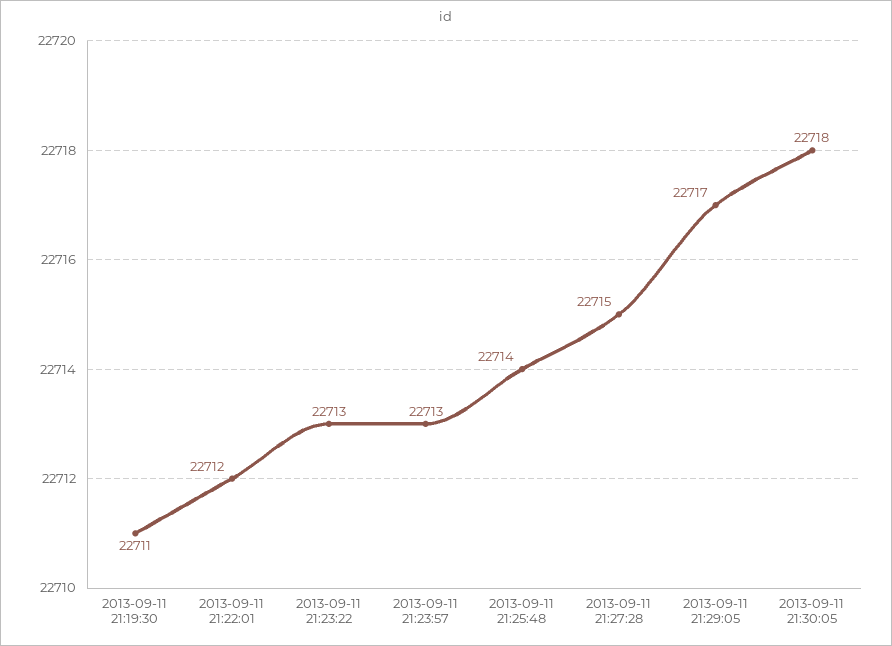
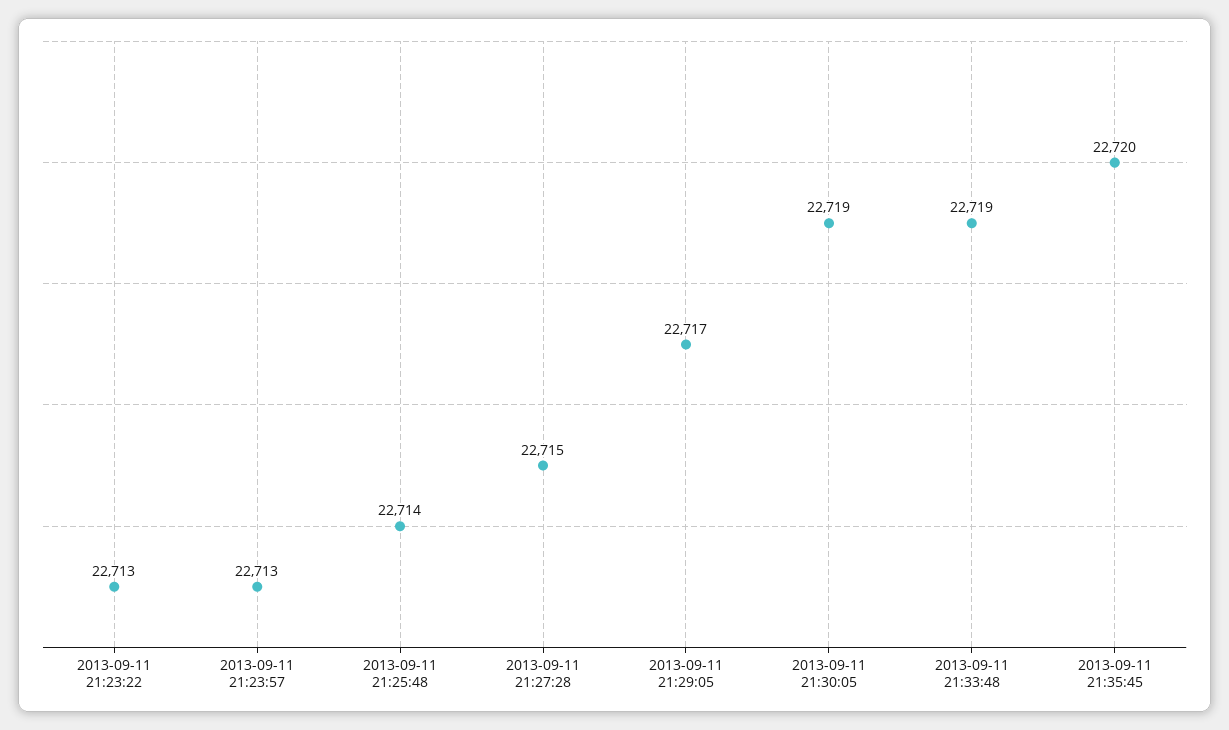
2013-09-11 21:19:30: 22711 -> none
2013-09-11 21:22:01: 22712 -> none
2013-09-11 21:30:05: 22718 -> 22719
2013-09-11 21:33:48: none -> 22719
2013-09-11 21:35:45: none -> 22720

